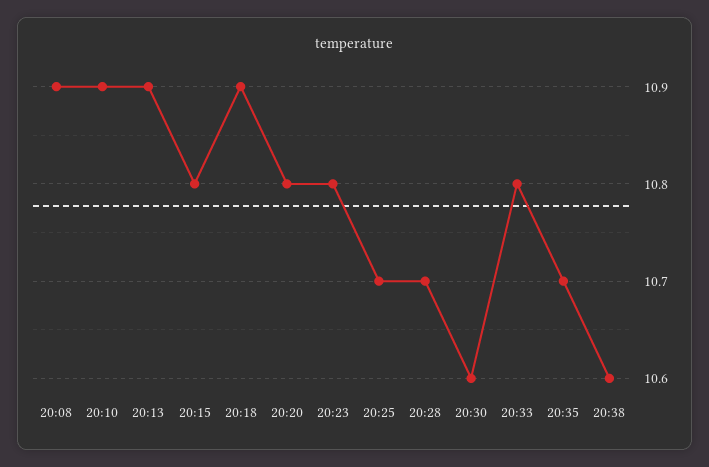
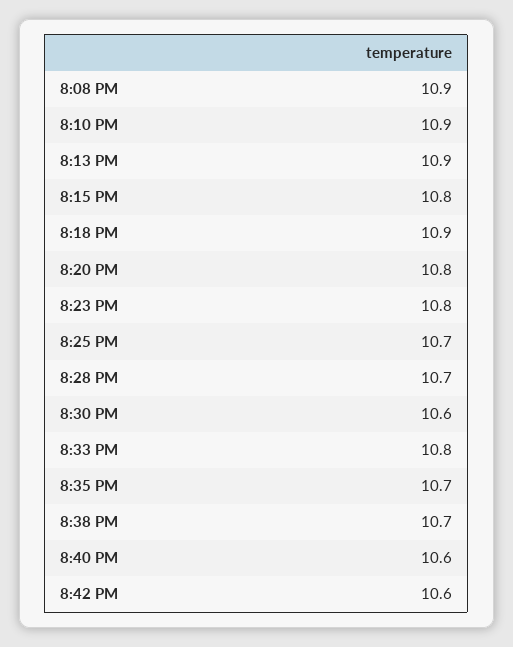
20:38: 10.6 -> 10.7
8:40 PM: none -> 10.6
8:42 PM: none -> 10.6

